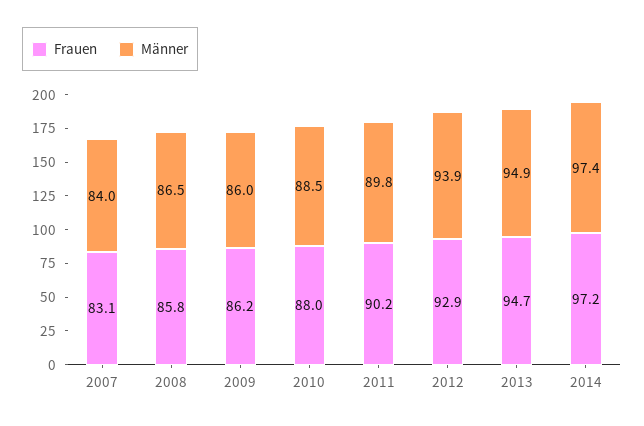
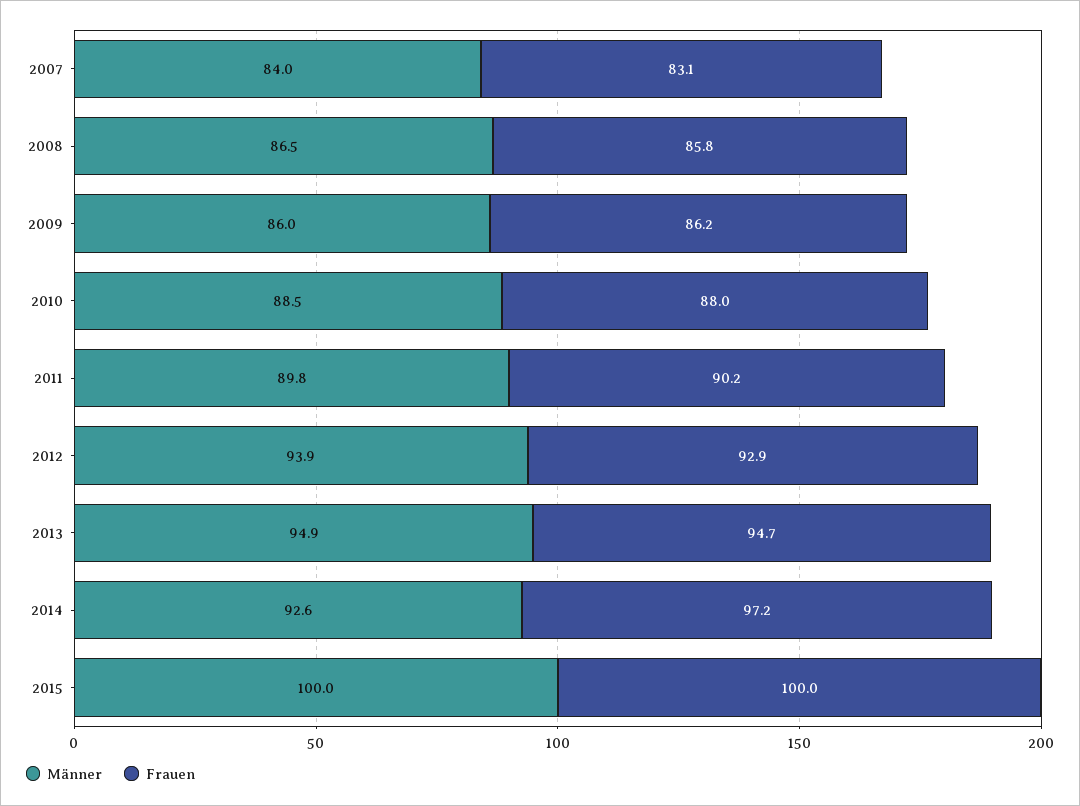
Männer, 2014: 97.4 -> 92.6
Männer, 2015: none -> 100
Frauen, 2015: none -> 100

